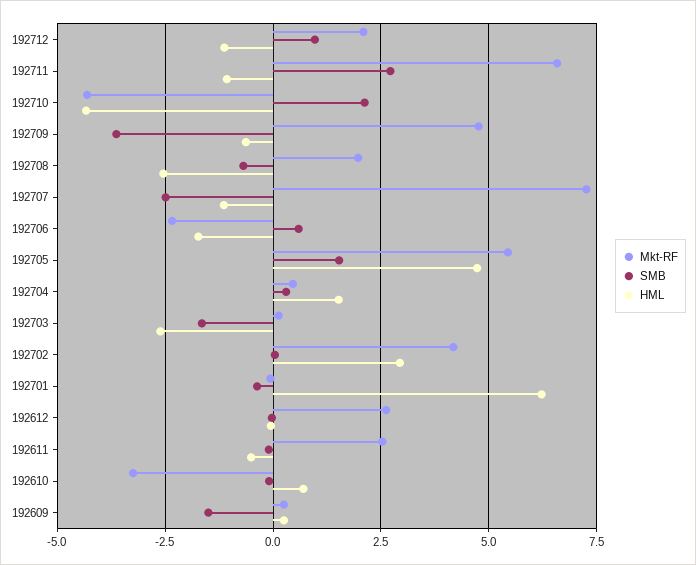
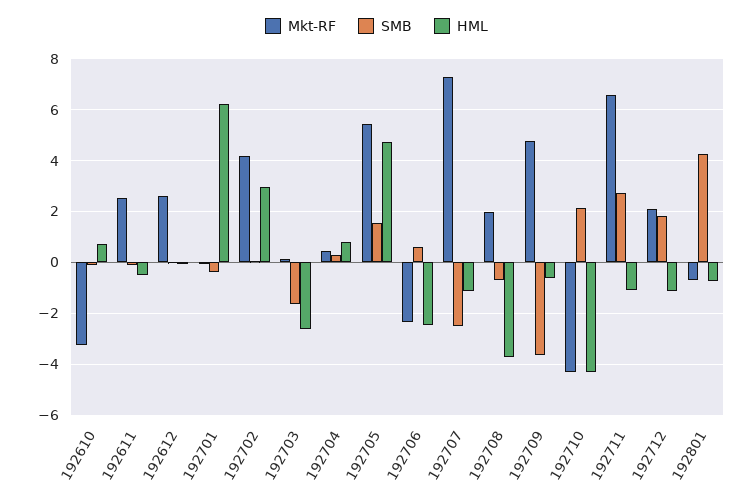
SMB, 192712: 1 -> 1.75
HML, 192708: -2.5 -> -3.75
HML, 192706: -1.75 -> -2.5
HML, 192704: 1.5 -> 0.75
Mkt-RF, 192609: 0.25 -> none
SMB, 192609: -1.5 -> none
HML, 192609: 0.25 -> none
Mkt-RF, 192801: none -> -0.75
SMB, 192801: none -> 4.25
HML, 192801: none -> -0.75

